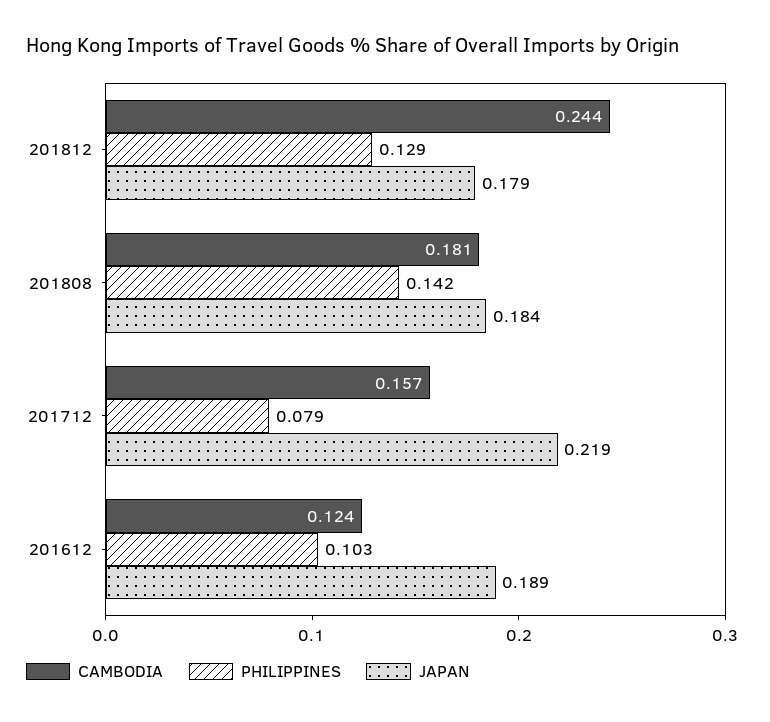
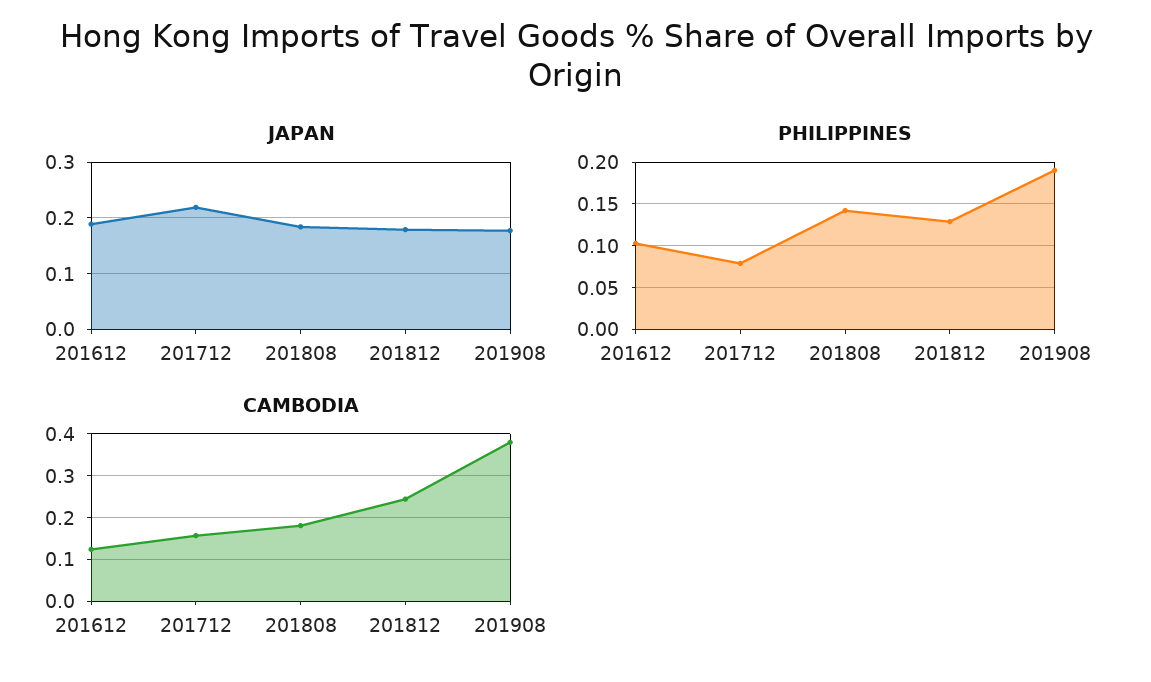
JAPAN, 201908: none -> 0.18
PHILIPPINES, 201908: none -> 0.19
CAMBODIA, 201908: none -> 0.38

